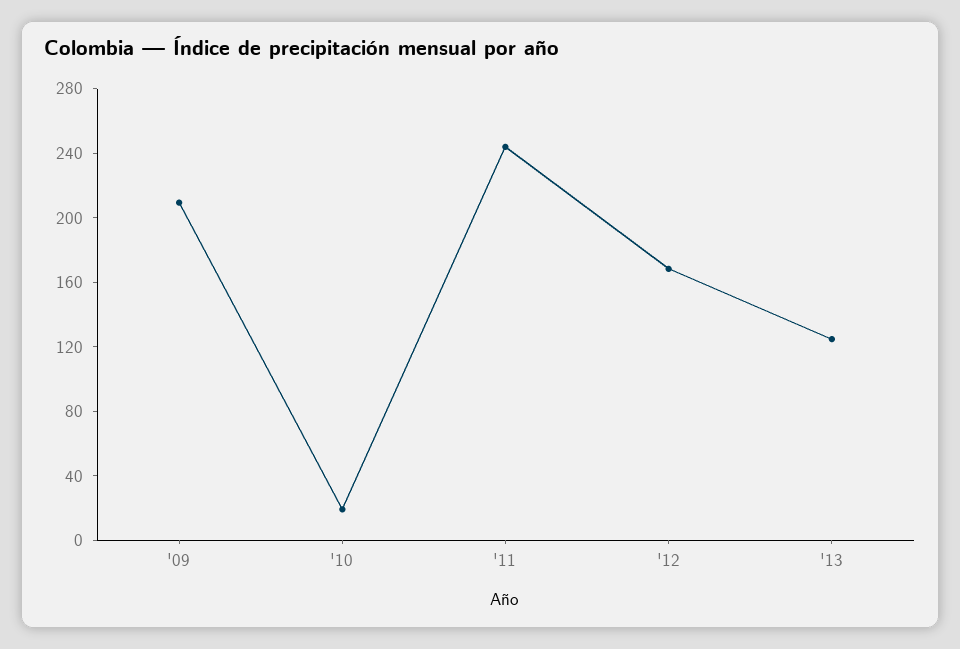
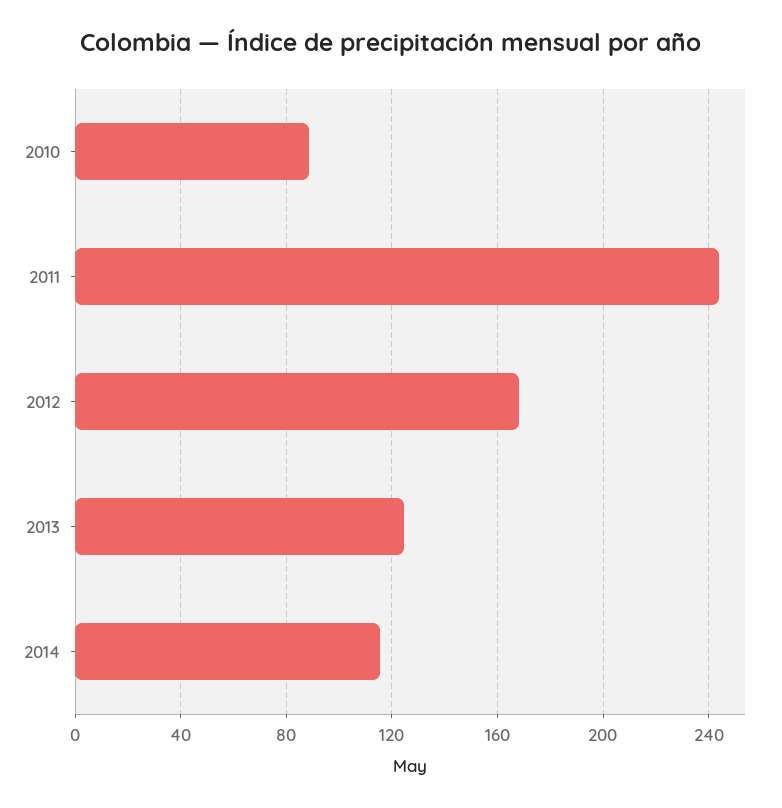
'09: 210 -> none
'10: 20 -> 90
2014: none -> 115

